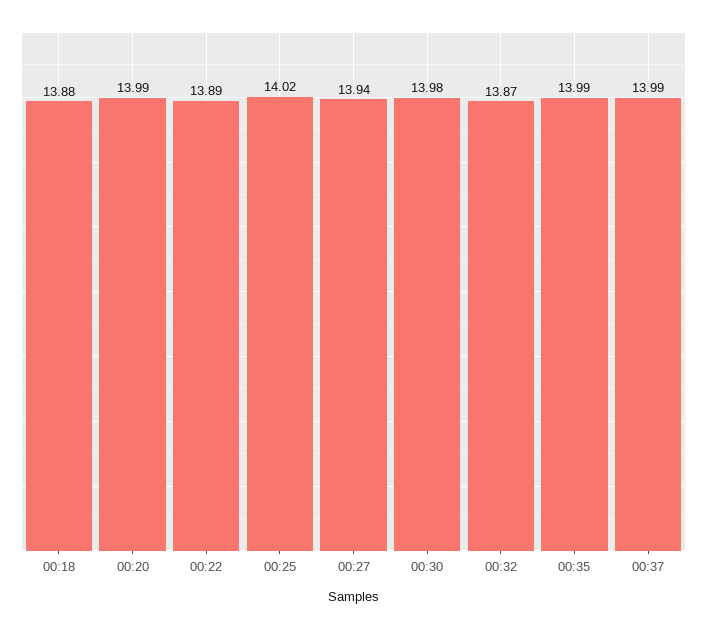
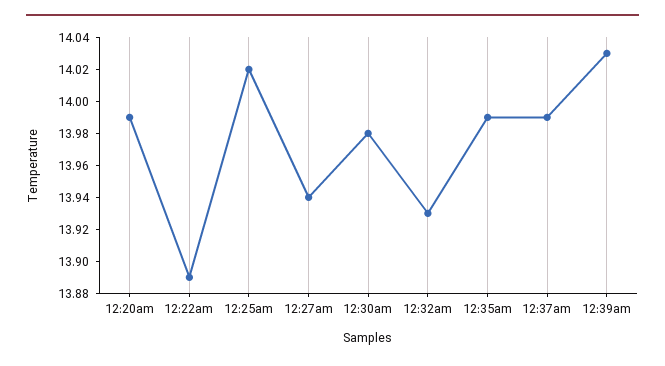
00:18: 13.88 -> none
00:32: 13.87 -> 13.93
12:39am: none -> 14.03

